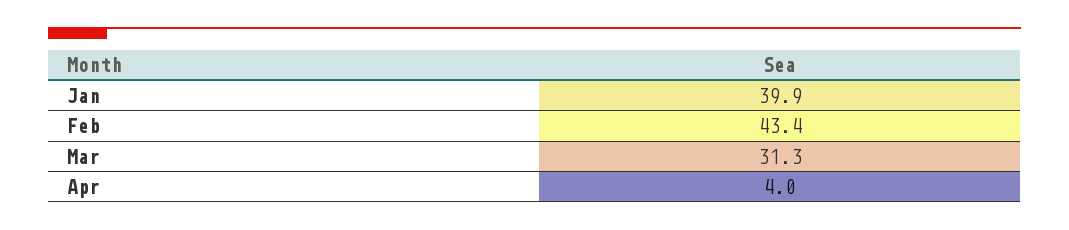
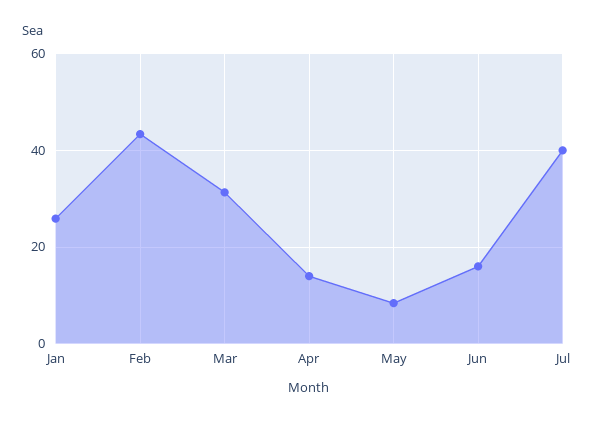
Jan: 39.9 -> 26
Apr: 4 -> 14
May: none -> 8
Jun: none -> 16
Jul: none -> 40

